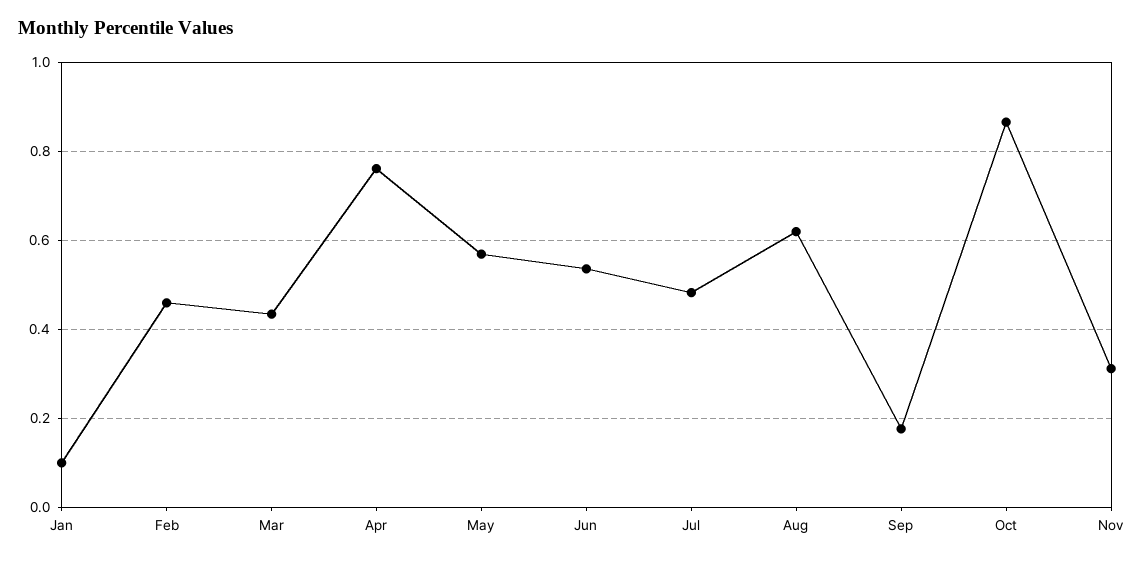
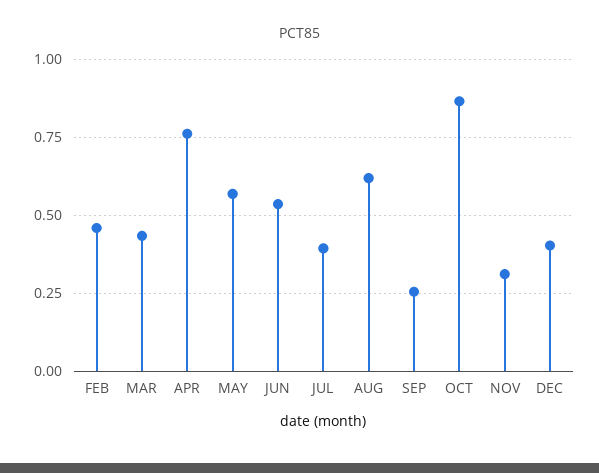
Jan: 0.1 -> none
Jul: 0.48 -> 0.4
Sep: 0.18 -> 0.25
DEC: none -> 0.4

